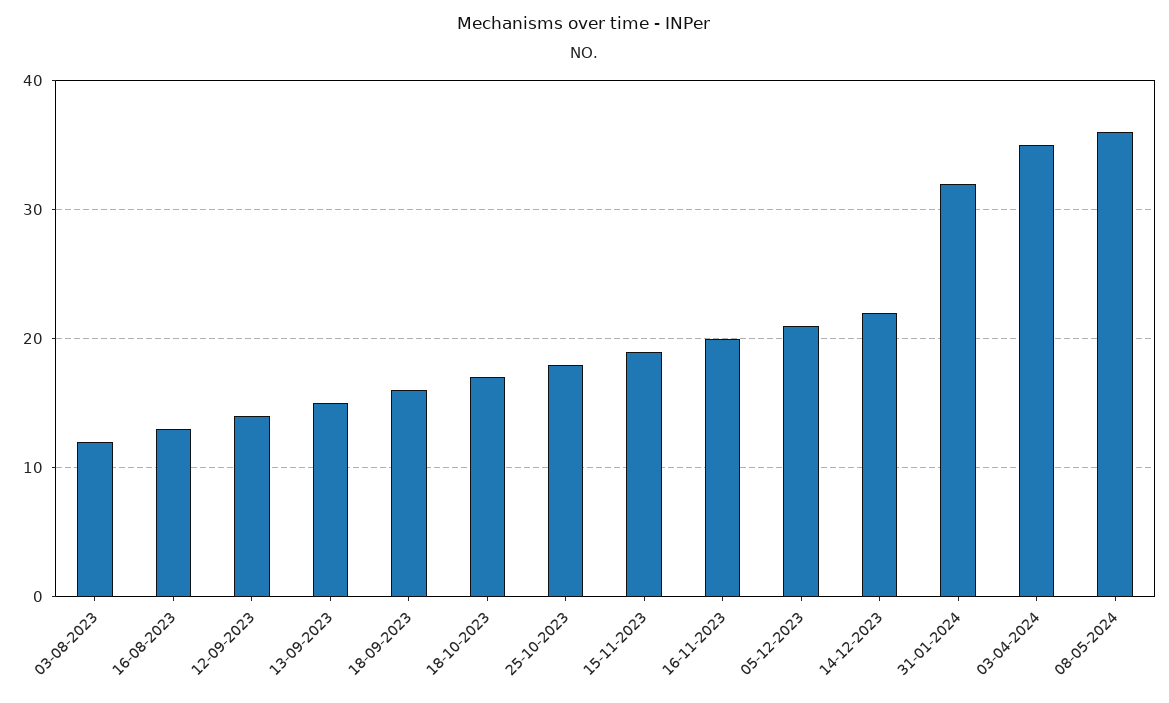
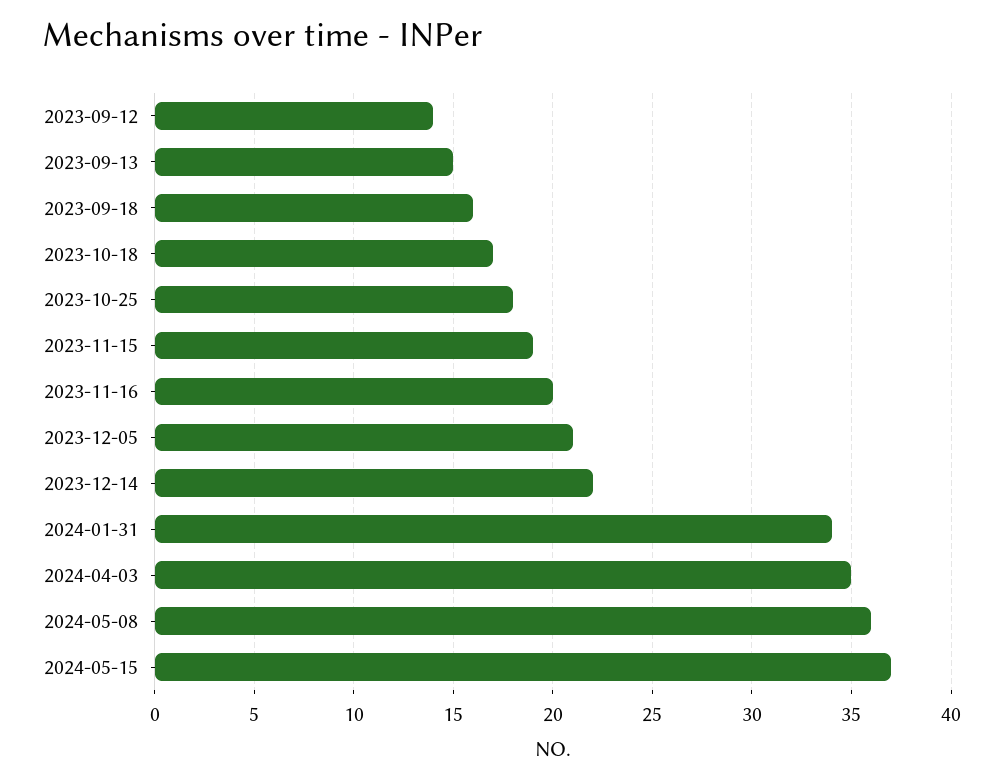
03-08-2023: 12 -> none
16-08-2023: 13 -> none
31-01-2024: 32 -> 34
2024-05-15: none -> 37

